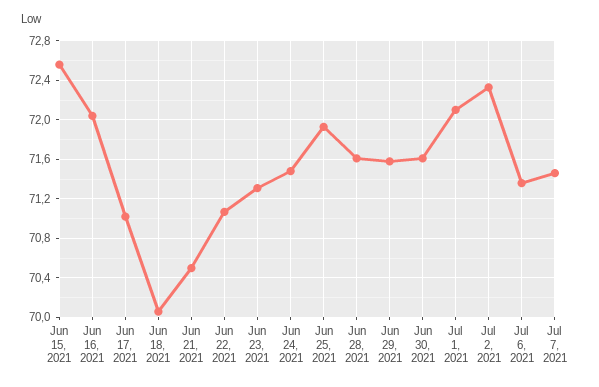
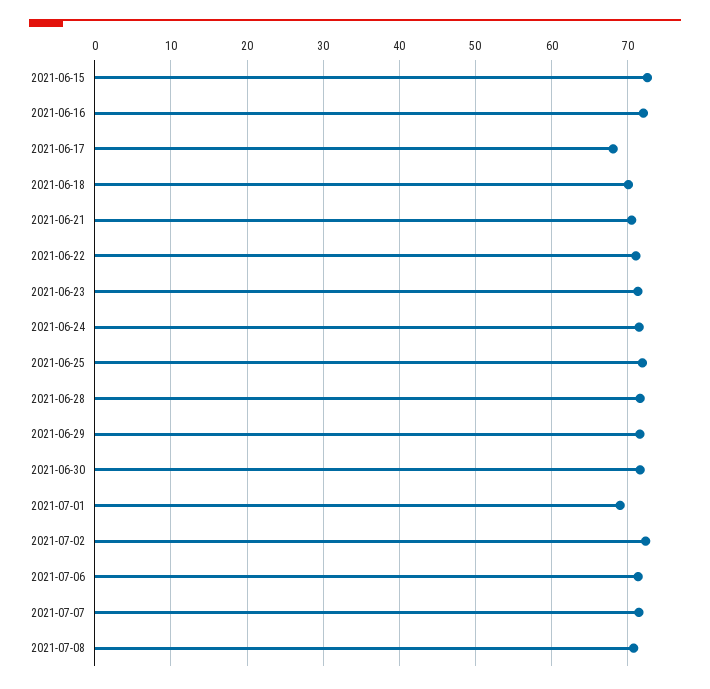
Jun 17, 2021: 71 -> 68
Jul 1, 2021: 72.1 -> 69
2021-07-08: none -> 71

